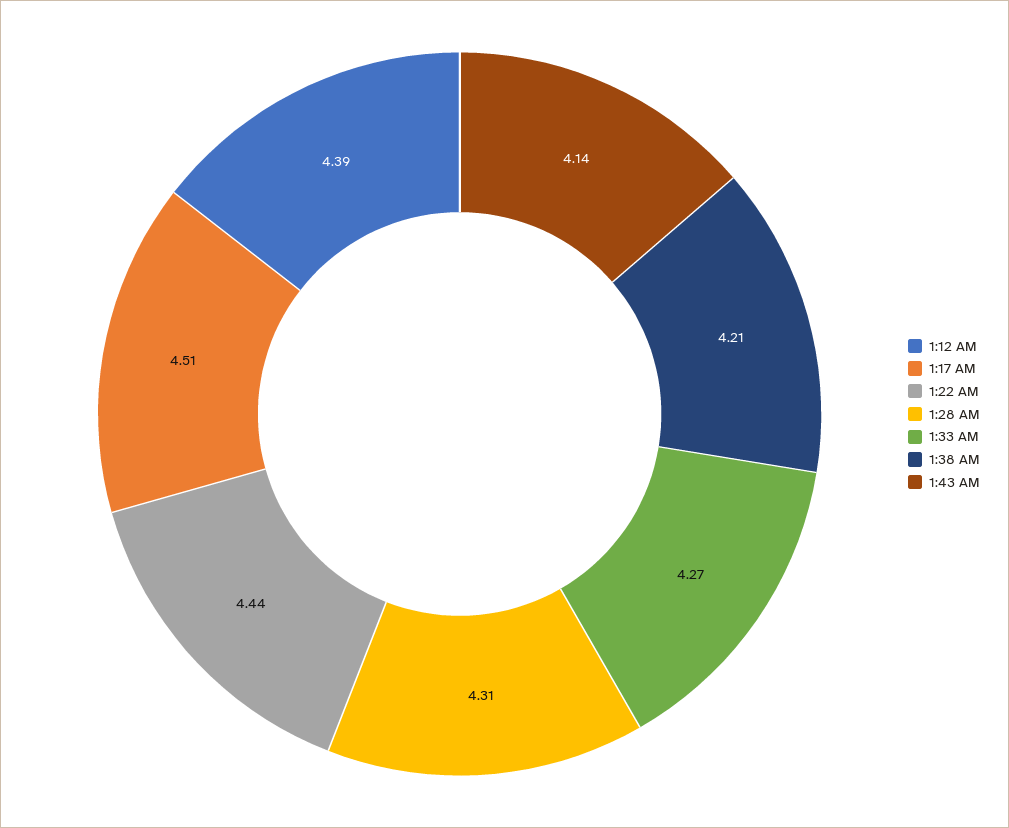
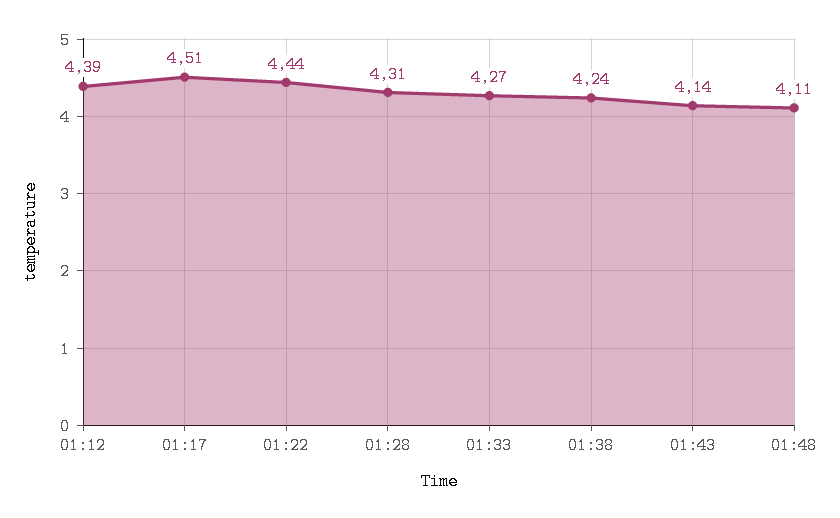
1:38 AM: 4.21 -> 4.24
01:48: none -> 4.11

